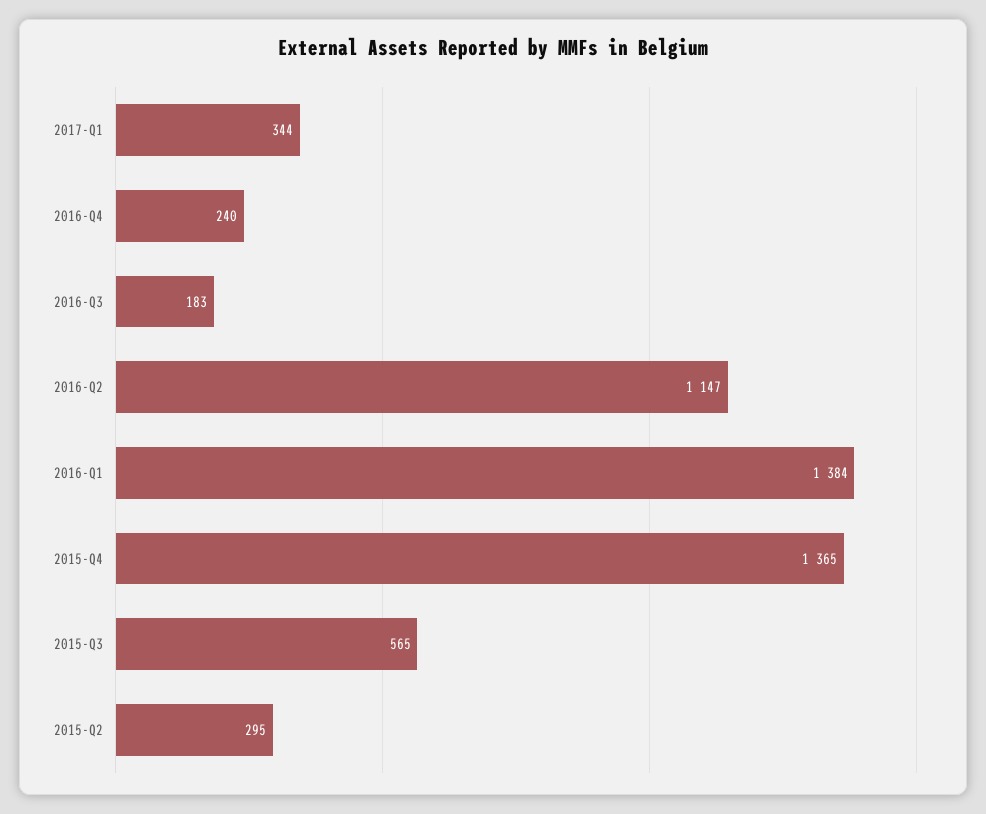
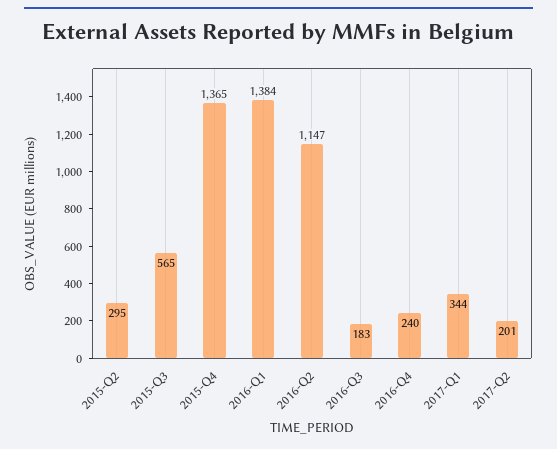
2017-Q2: none -> 201

